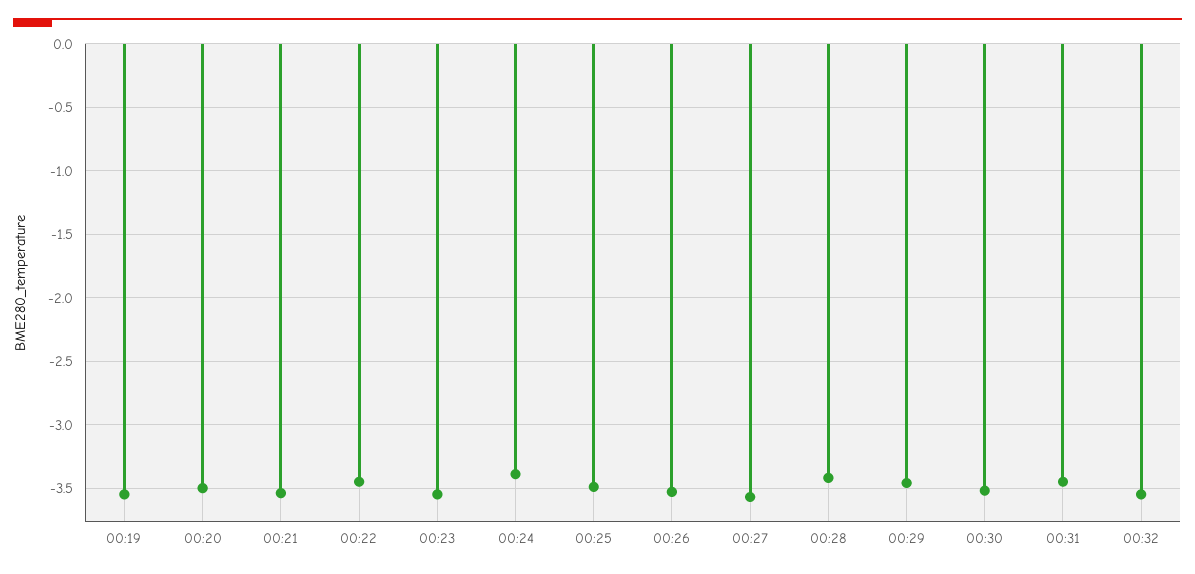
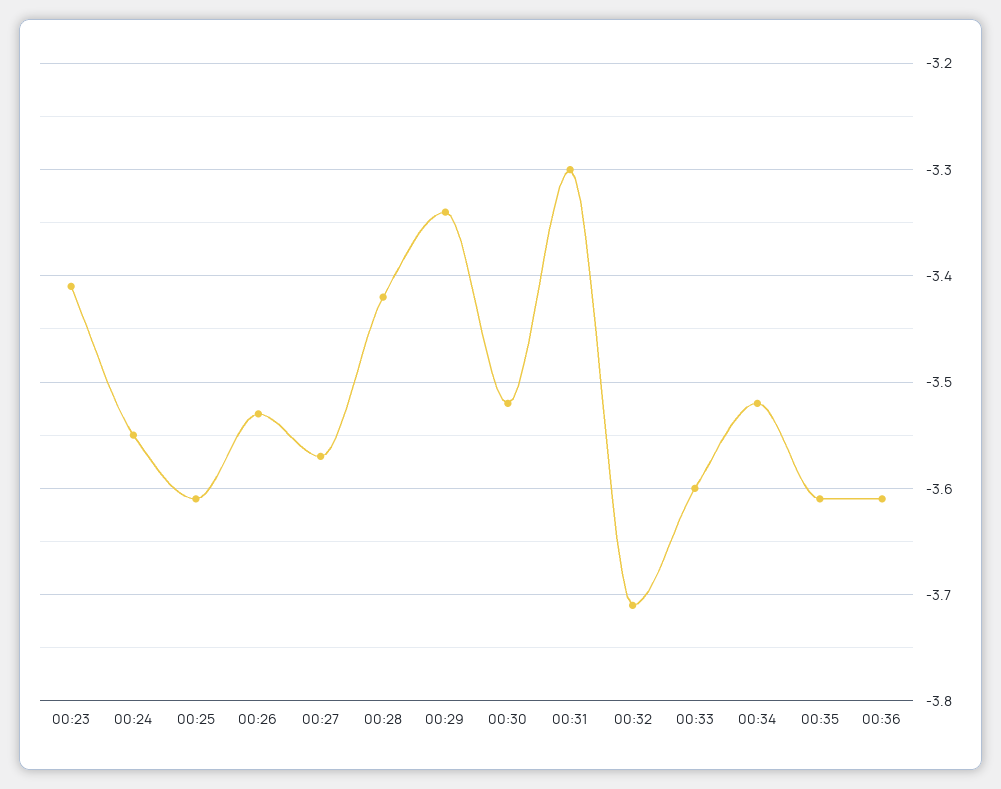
00:19: -3.55 -> none
00:20: -3.5 -> none
00:21: -3.55 -> none
00:22: -3.45 -> none
00:23: -3.55 -> -3.41
00:24: -3.4 -> -3.55
00:25: -3.5 -> -3.61
00:29: -3.45 -> -3.34
00:31: -3.45 -> -3.3
00:32: -3.55 -> -3.71
00:33: none -> -3.6
00:34: none -> -3.52
00:35: none -> -3.61
00:36: none -> -3.61

